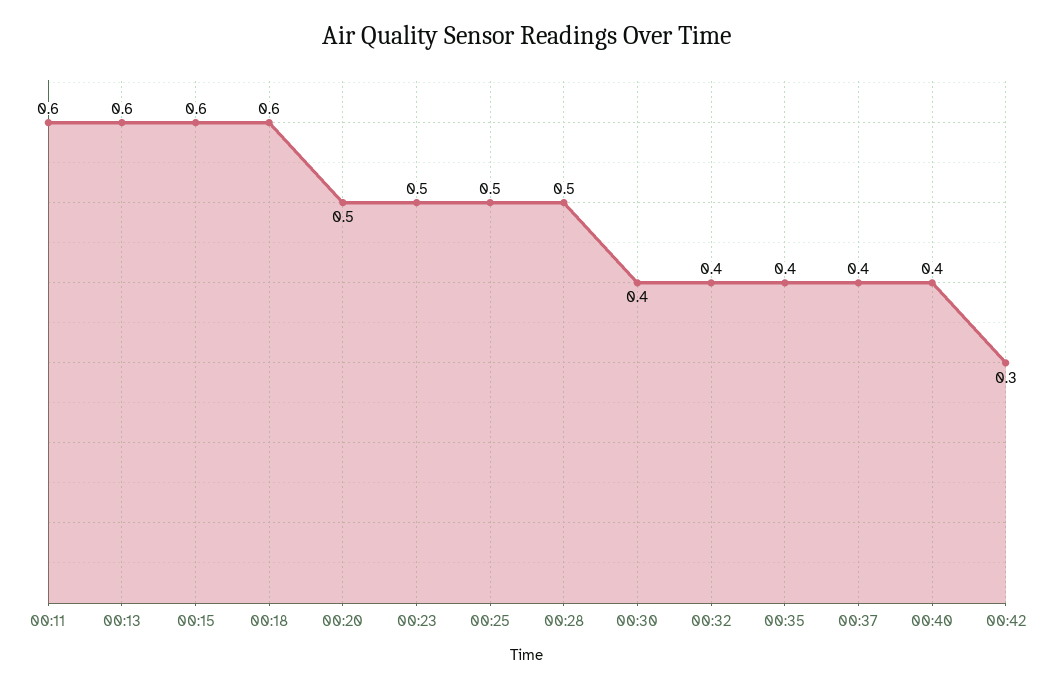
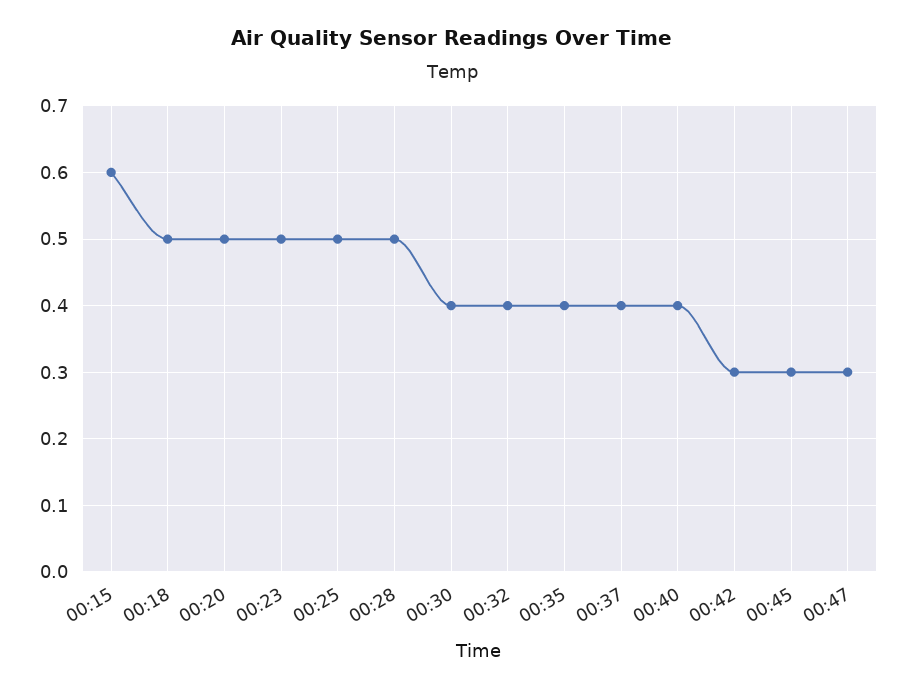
00:11: 0.6 -> none
00:13: 0.6 -> none
00:18: 0.6 -> 0.5
00:45: none -> 0.3
00:47: none -> 0.3

